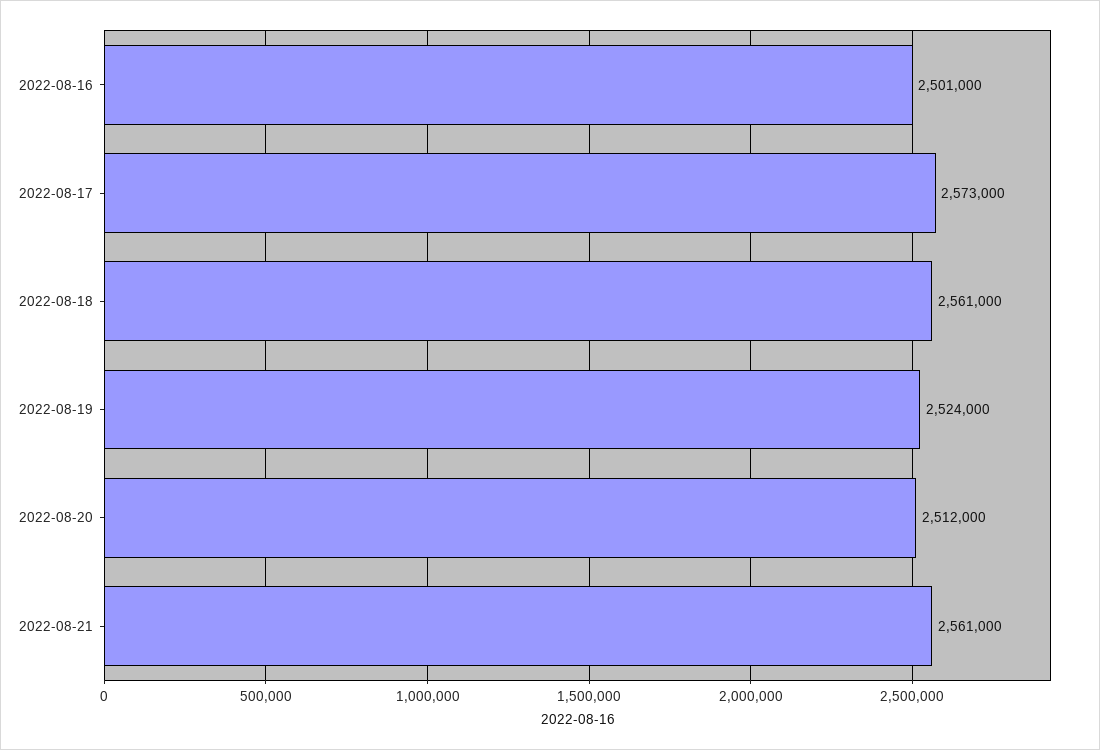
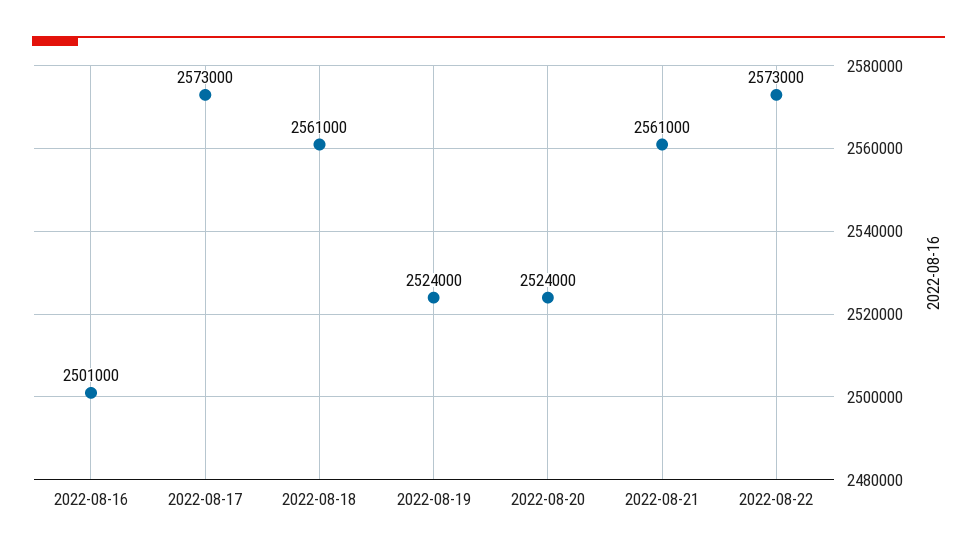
2022-08-20: 2512000 -> 2524000
2022-08-22: none -> 2573000

